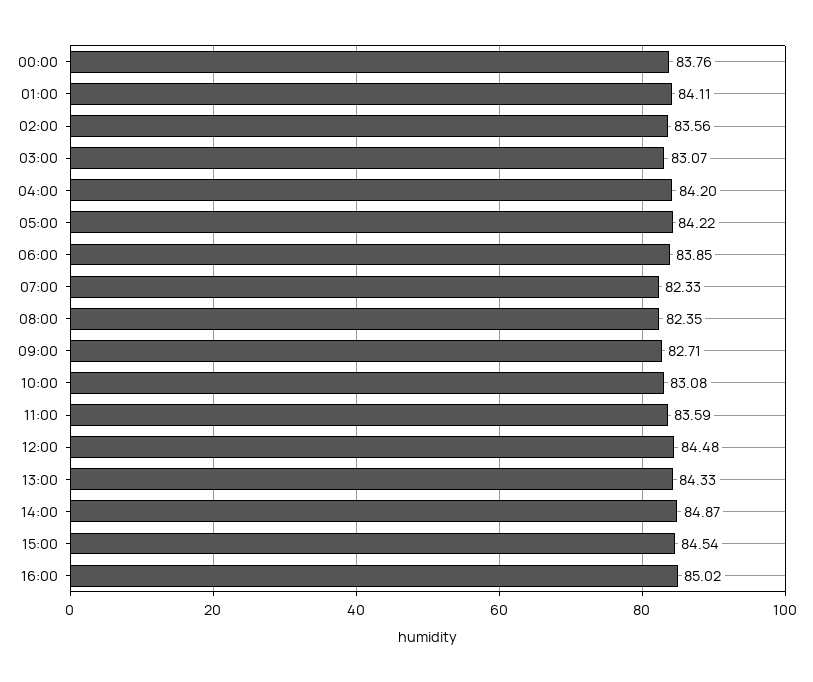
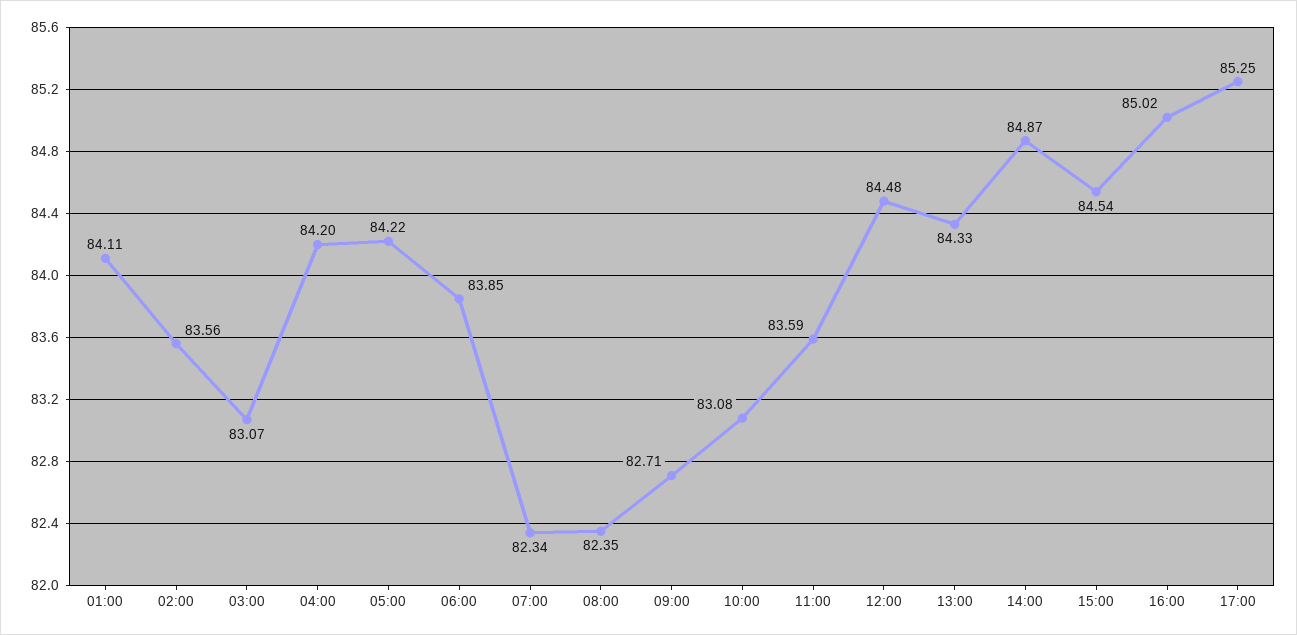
00:00: 83.76 -> none
07:00: 82.33 -> 82.34
17:00: none -> 85.25

